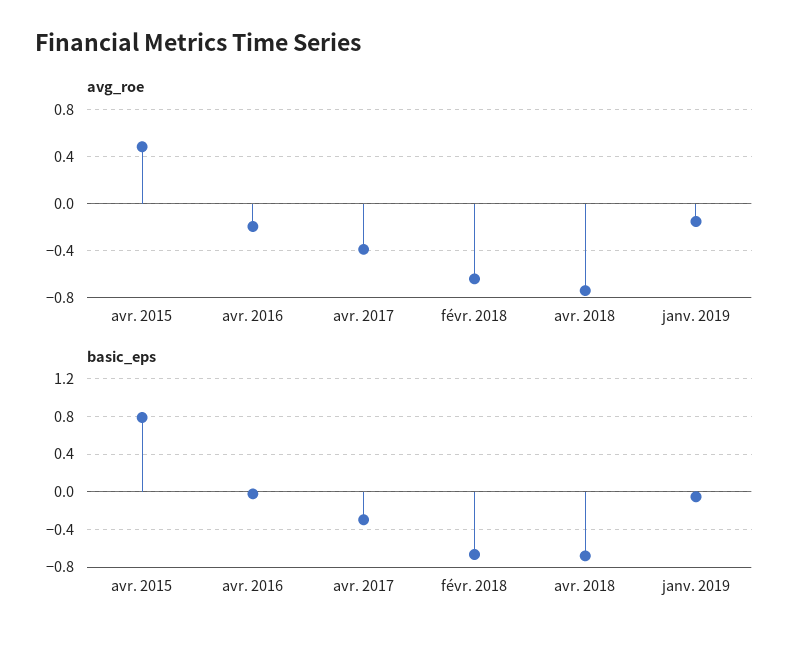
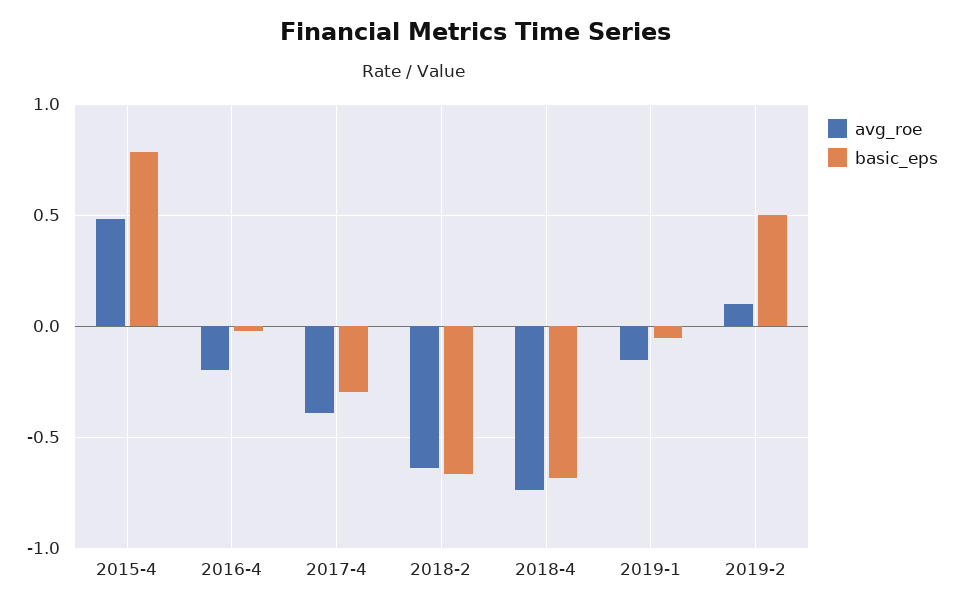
avg_roe, 2019-2: none -> 0.1
basic_eps, 2019-2: none -> 0.5

